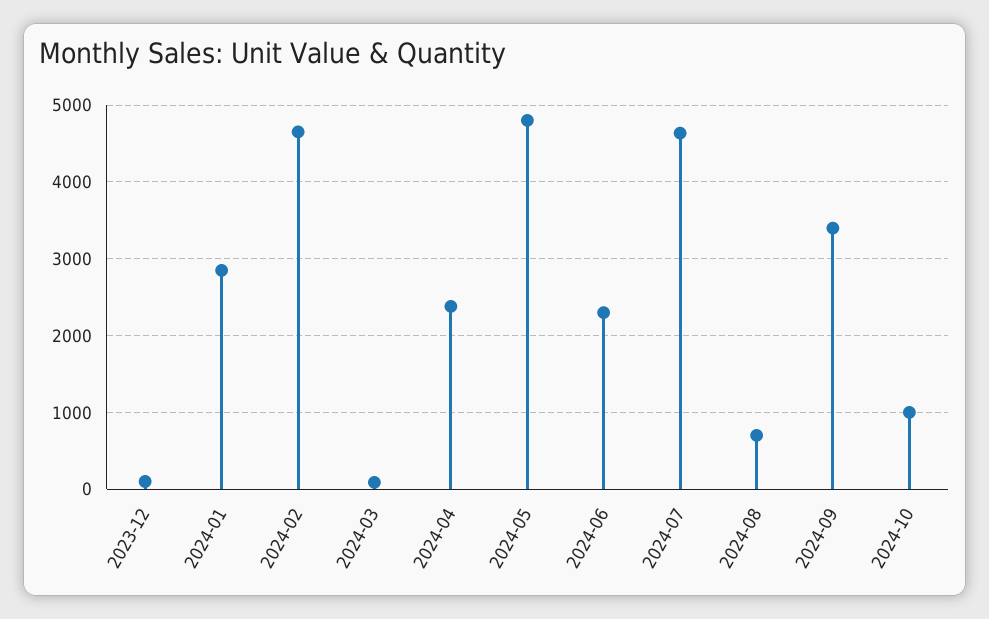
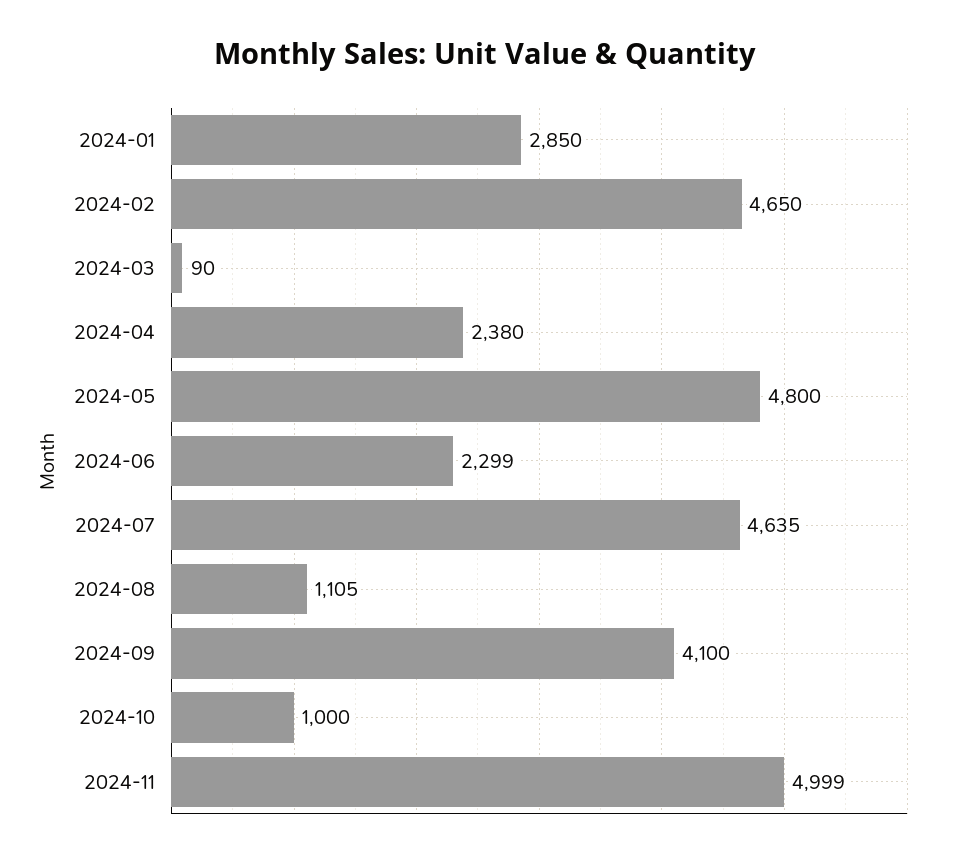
2023-12: 100 -> none
2024-08: 700 -> 1105
2024-09: 3400 -> 4100
2024-11: none -> 4999

